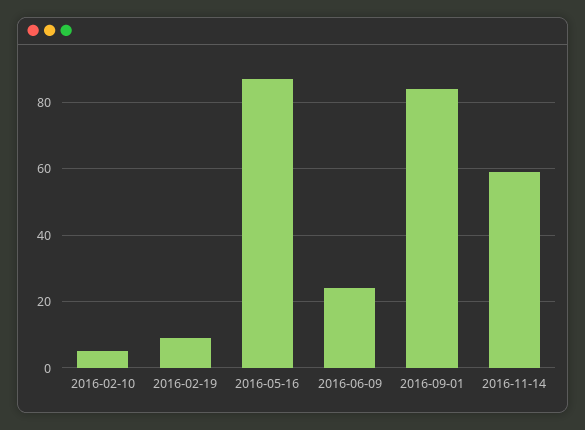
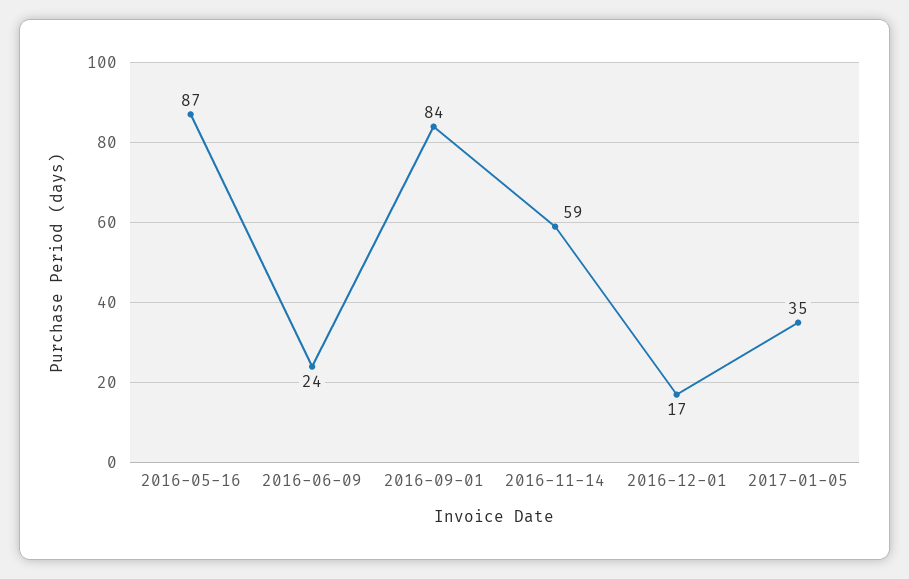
2016-02-10: 5 -> none
2016-02-19: 10 -> none
2016-12-01: none -> 17
2017-01-05: none -> 35

